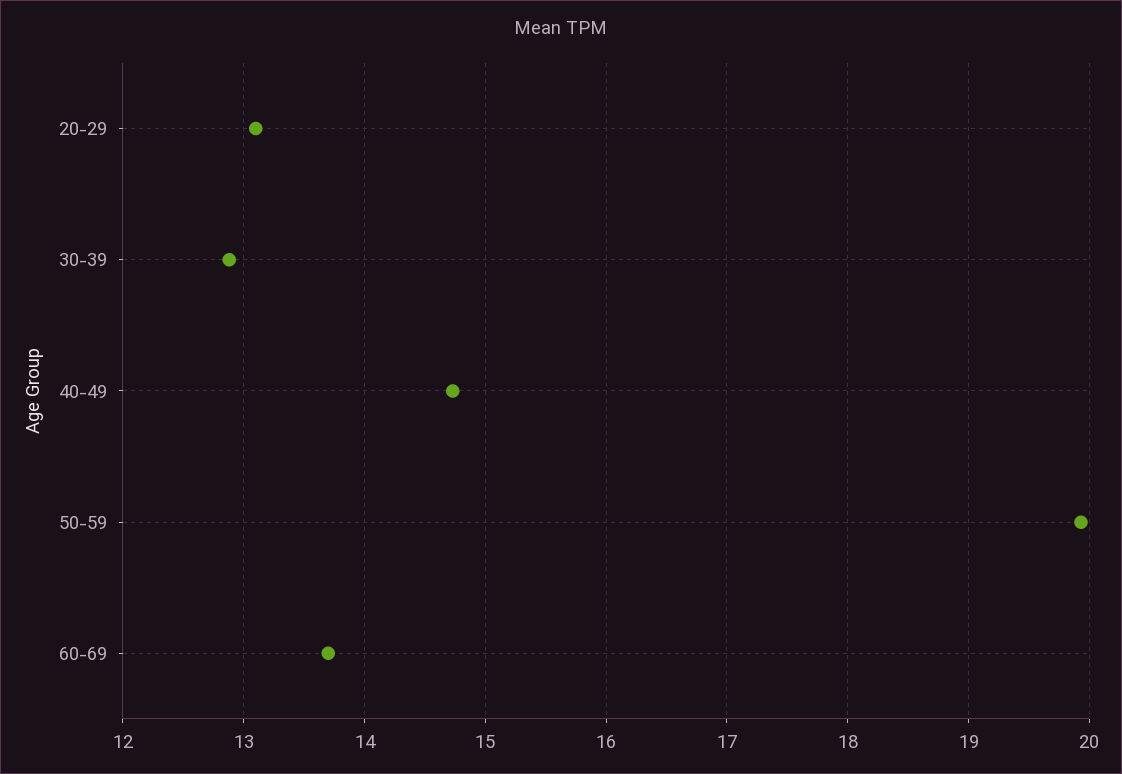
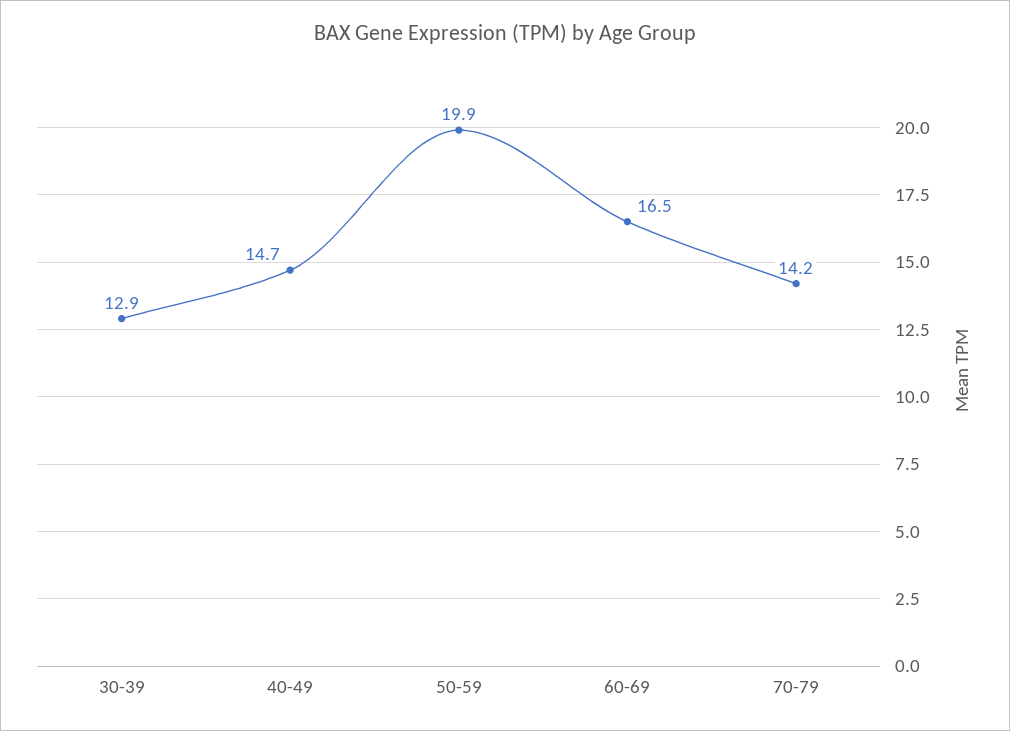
20-29: 13.1 -> none
60-69: 13.7 -> 16.5
70-79: none -> 14.2

